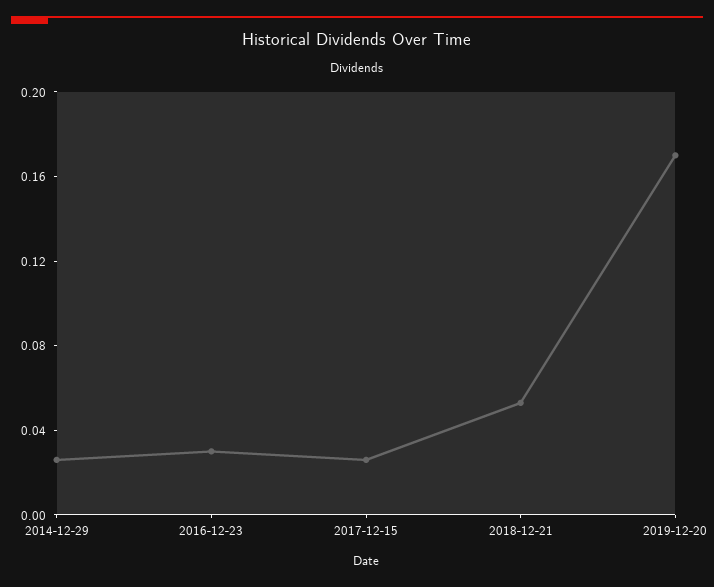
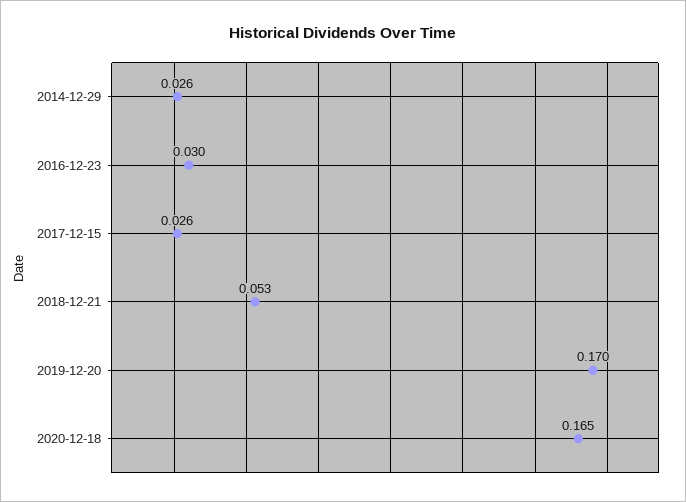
2020-12-18: none -> 0.165

